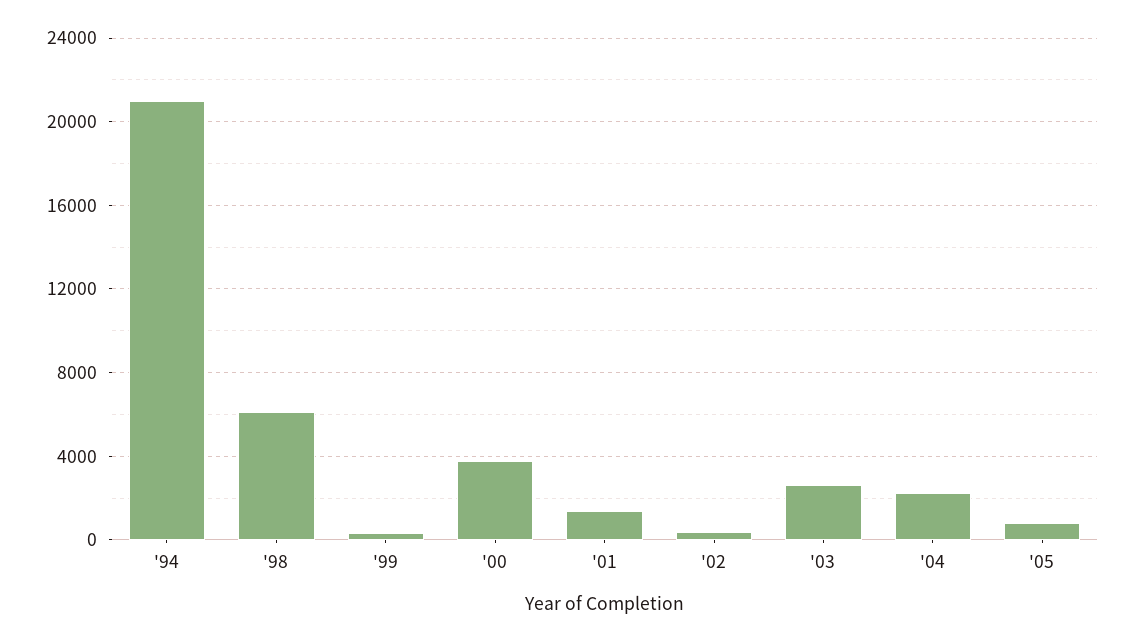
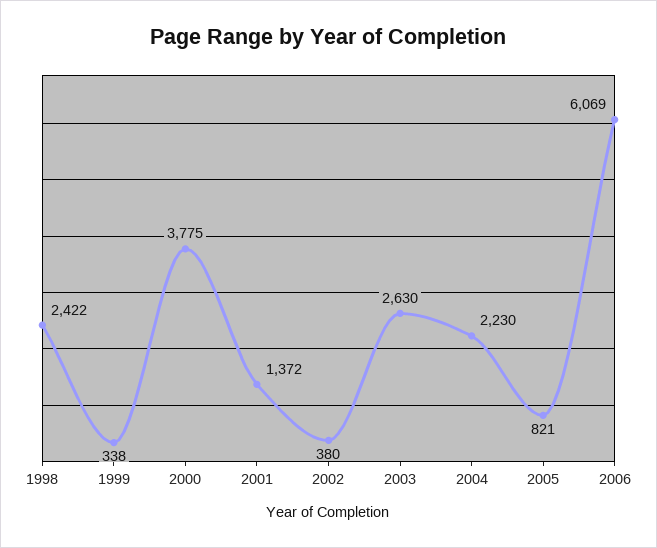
'94: 21000 -> none
'98: 6000 -> 2422
2006: none -> 6069

